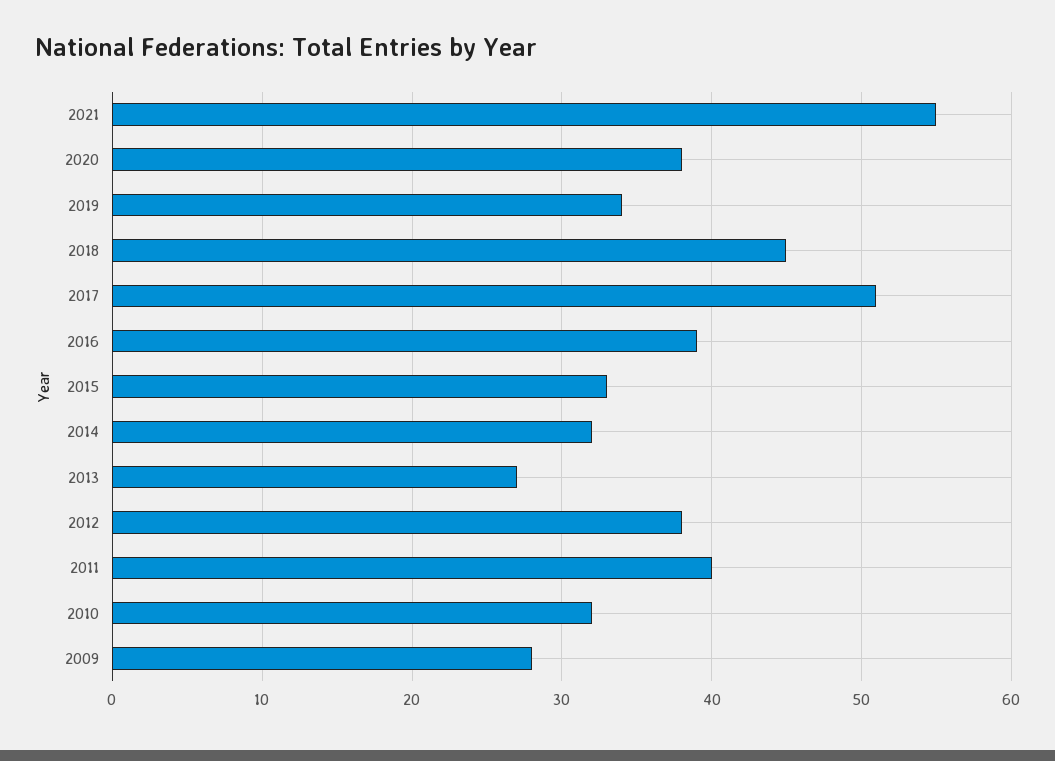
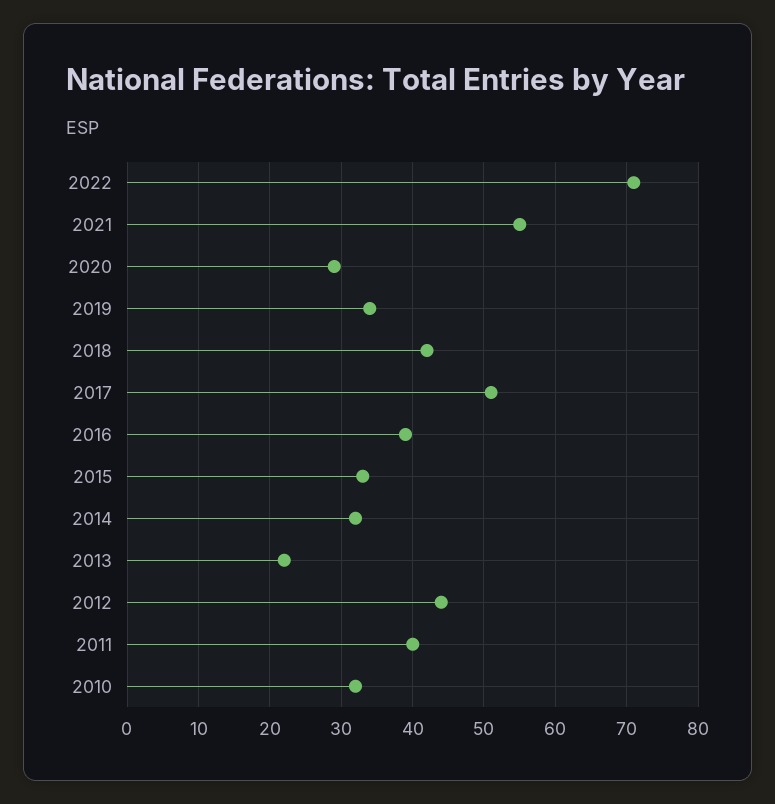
2020: 38 -> 29
2018: 45 -> 42
2013: 27 -> 22
2012: 38 -> 44
2009: 28 -> none
2022: none -> 71

